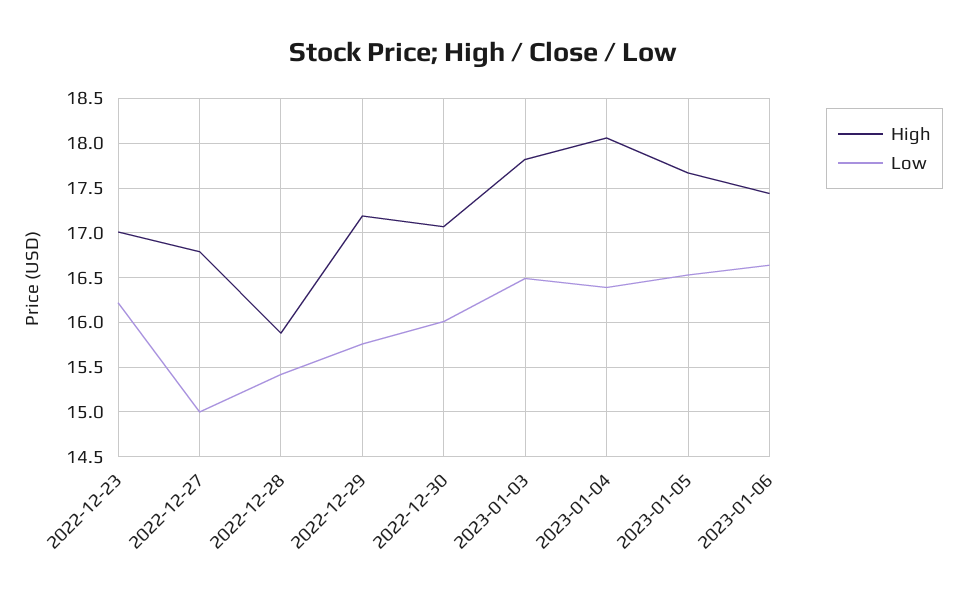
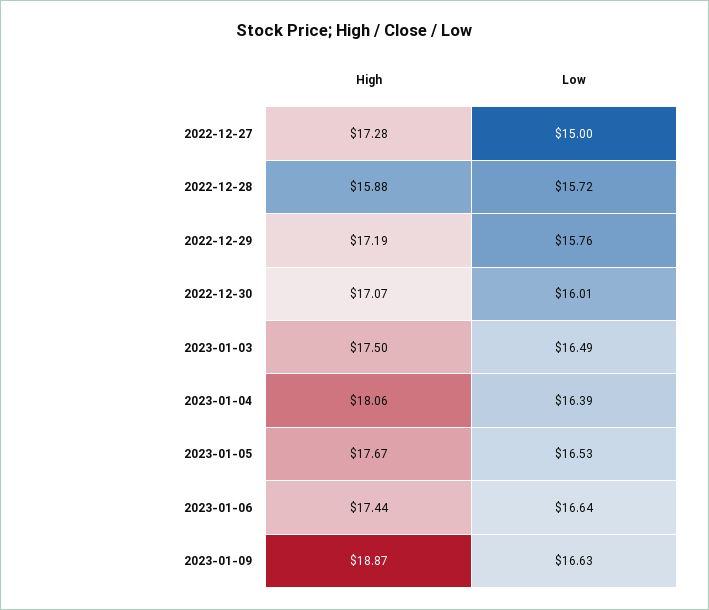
High, 2022-12-23: 17 -> none
Low, 2022-12-23: 16.2 -> none
High, 2022-12-27: 16.8 -> 17.28
Low, 2022-12-28: 15.4 -> 15.72
High, 2023-01-03: 17.8 -> 17.5
High, 2023-01-09: none -> 18.87
Low, 2023-01-09: none -> 16.63

